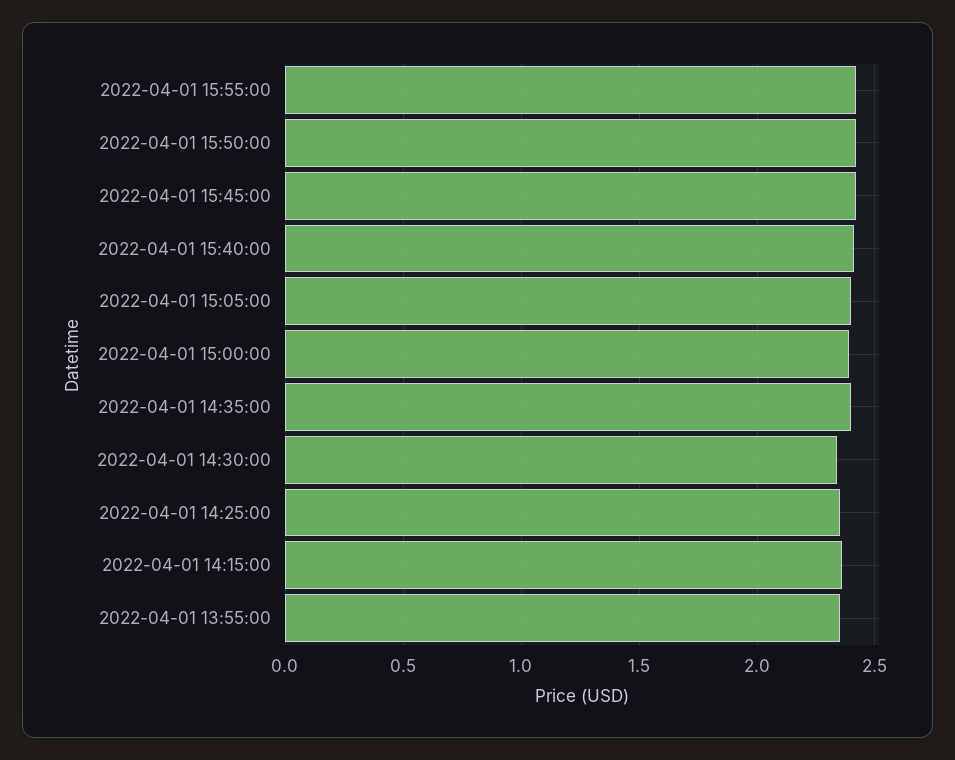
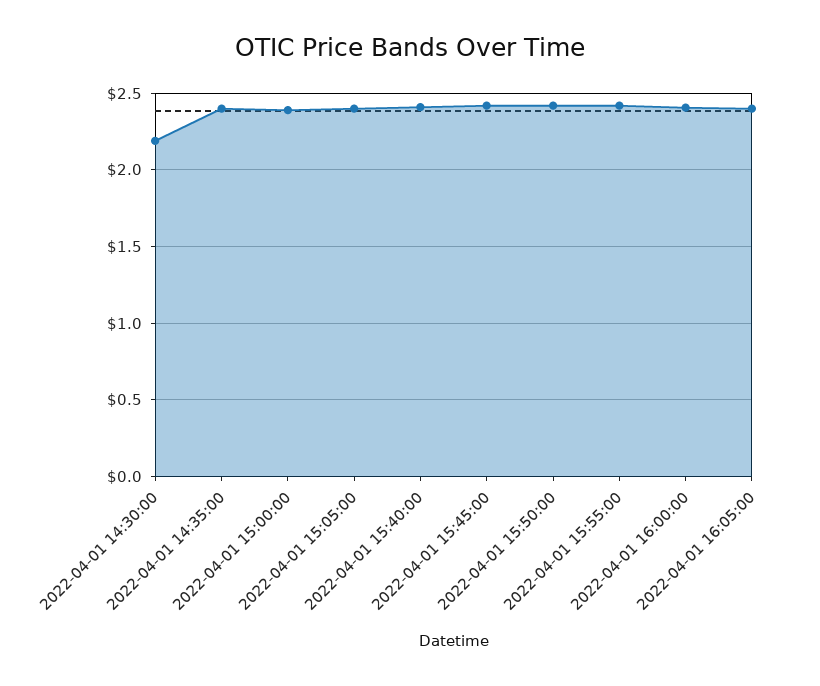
2022-04-01 14:30:00: 2.35 -> 2.2
2022-04-01 14:25:00: 2.35 -> none
2022-04-01 14:15:00: 2.35 -> none
2022-04-01 13:55:00: 2.35 -> none
2022-04-01 16:00:00: none -> 2.4
2022-04-01 16:05:00: none -> 2.4

